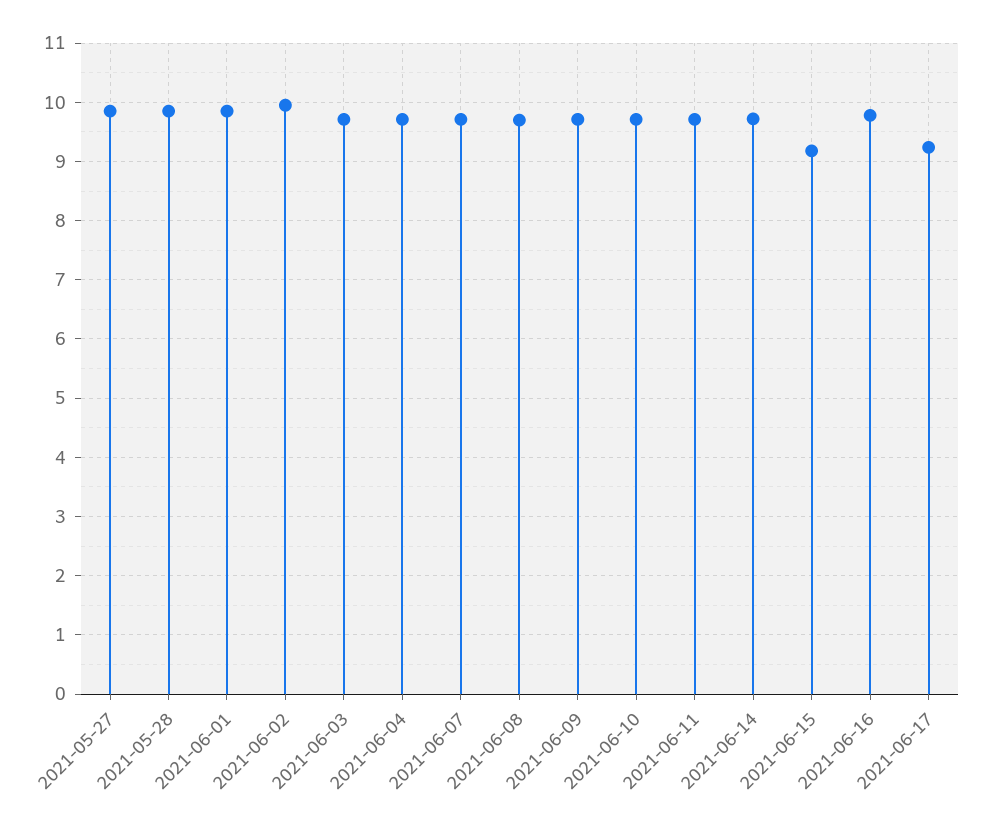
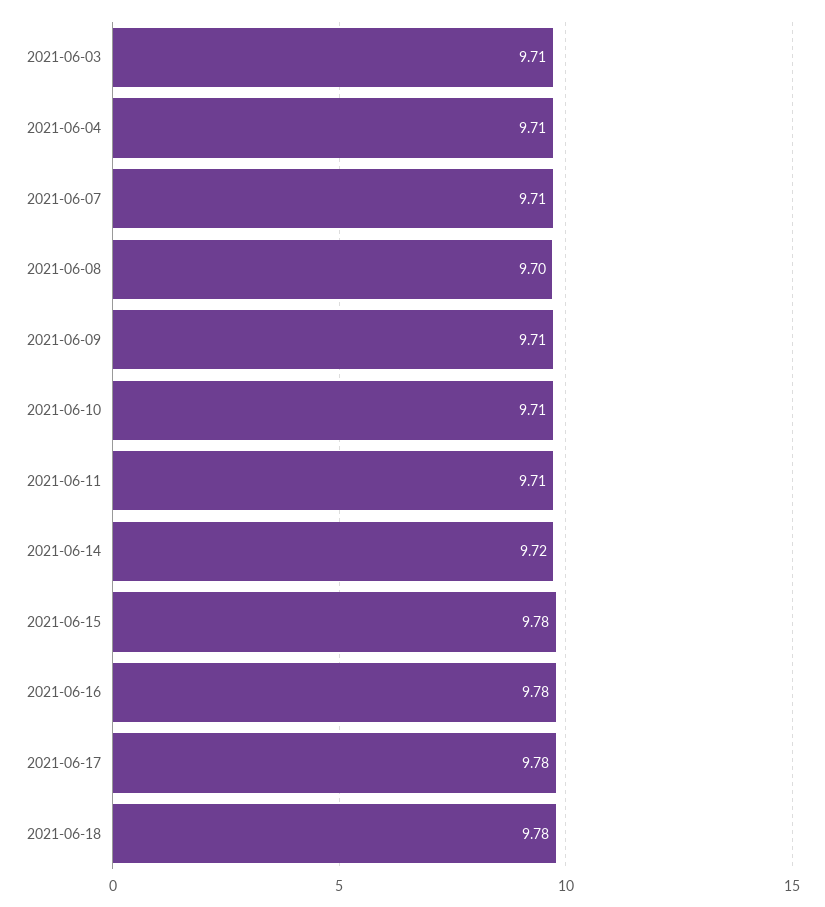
2021-05-27: 9.8 -> none
2021-05-28: 9.8 -> none
2021-06-01: 9.8 -> none
2021-06-02: 10 -> none
2021-06-15: 9.2 -> 9.78
2021-06-17: 9.2 -> 9.78
2021-06-18: none -> 9.78

